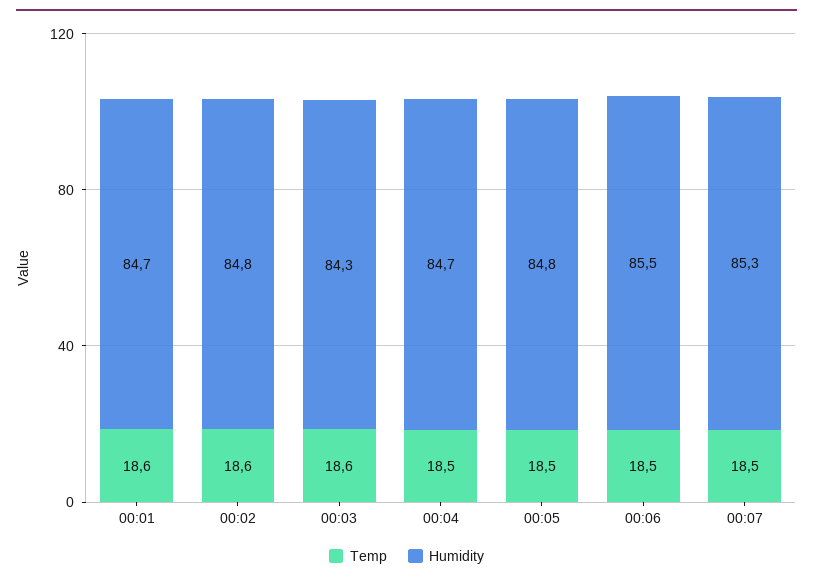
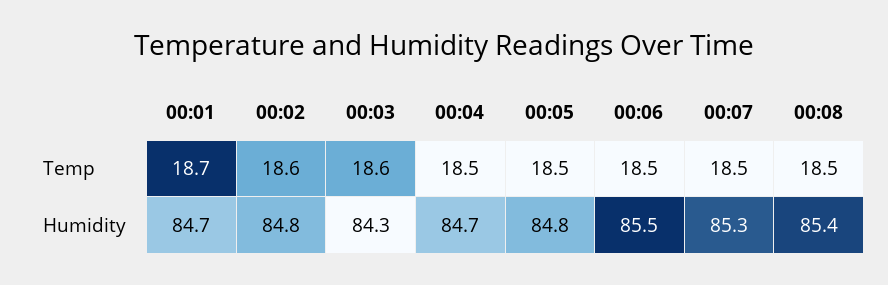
Temp, 00:01: 18.6 -> 18.7
Temp, 00:08: none -> 18.5
Humidity, 00:08: none -> 85.4

